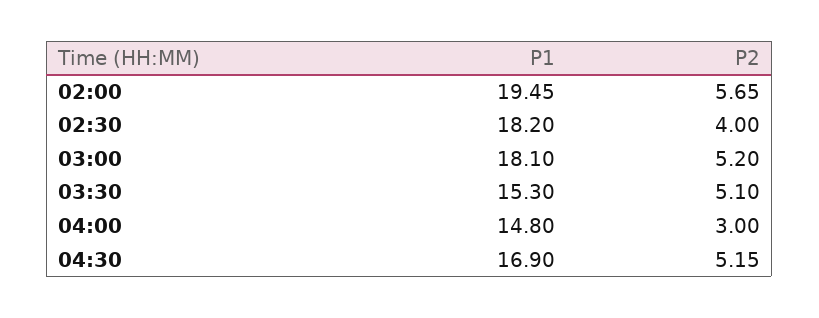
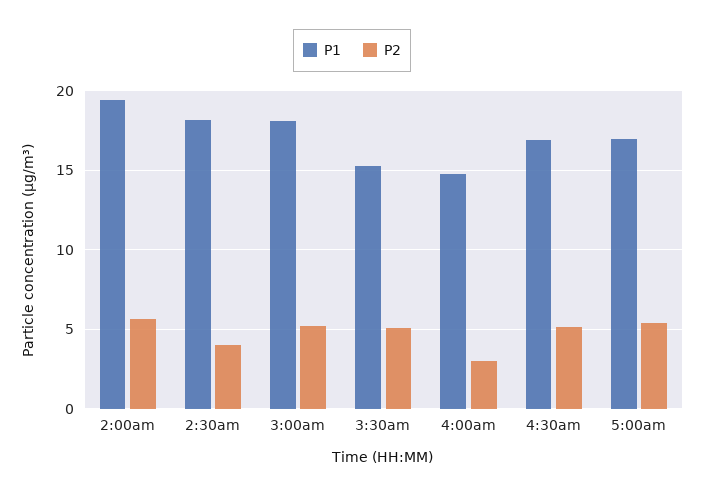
P1, 5:00am: none -> 17
P2, 5:00am: none -> 5.5

